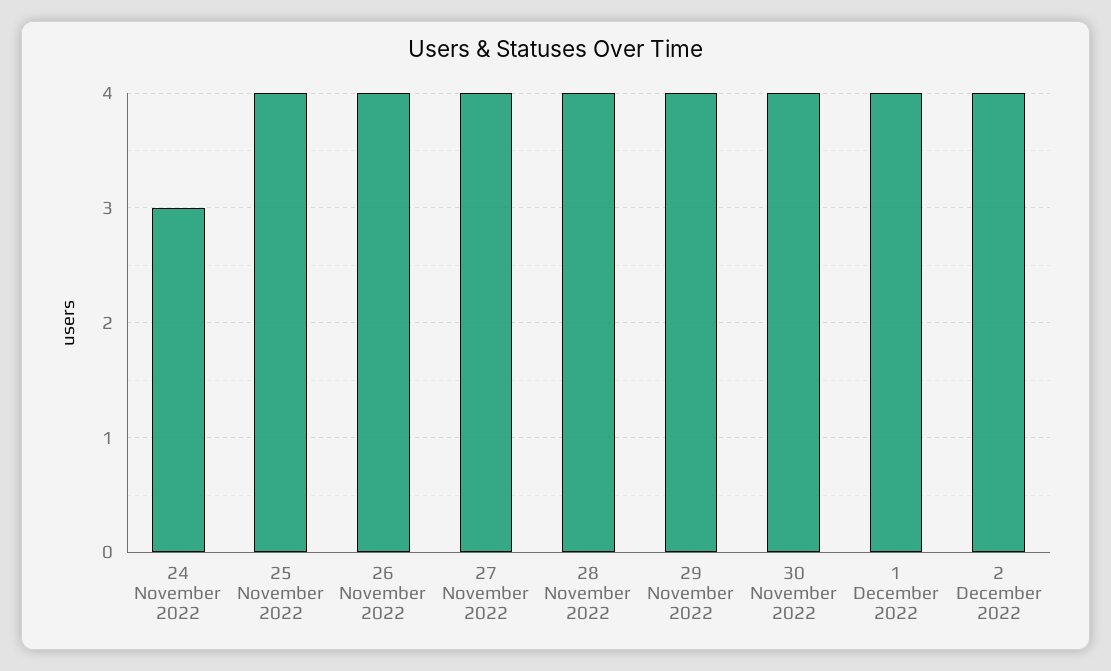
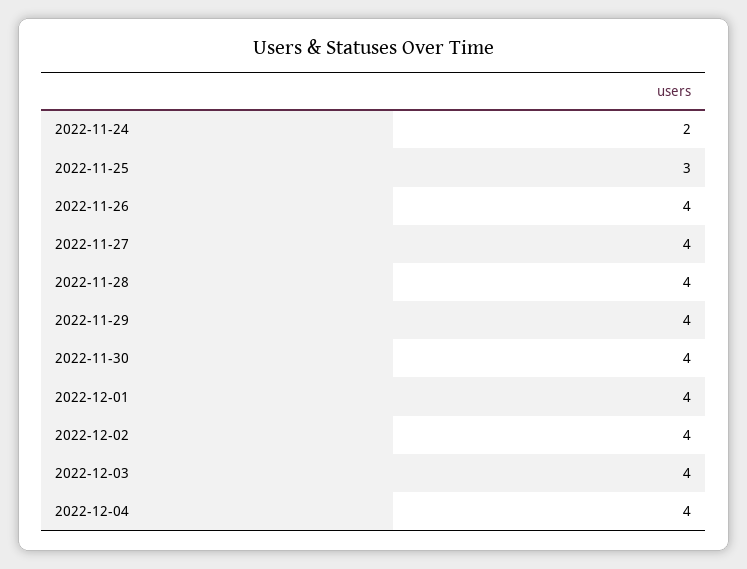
24 November 2022: 3 -> 2
25 November 2022: 4 -> 3
2022-12-03: none -> 4
2022-12-04: none -> 4

